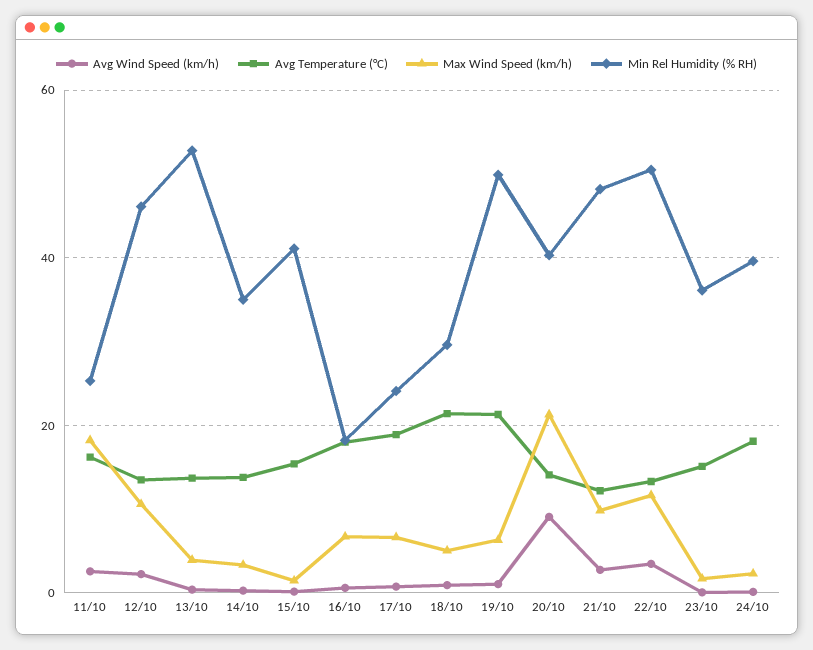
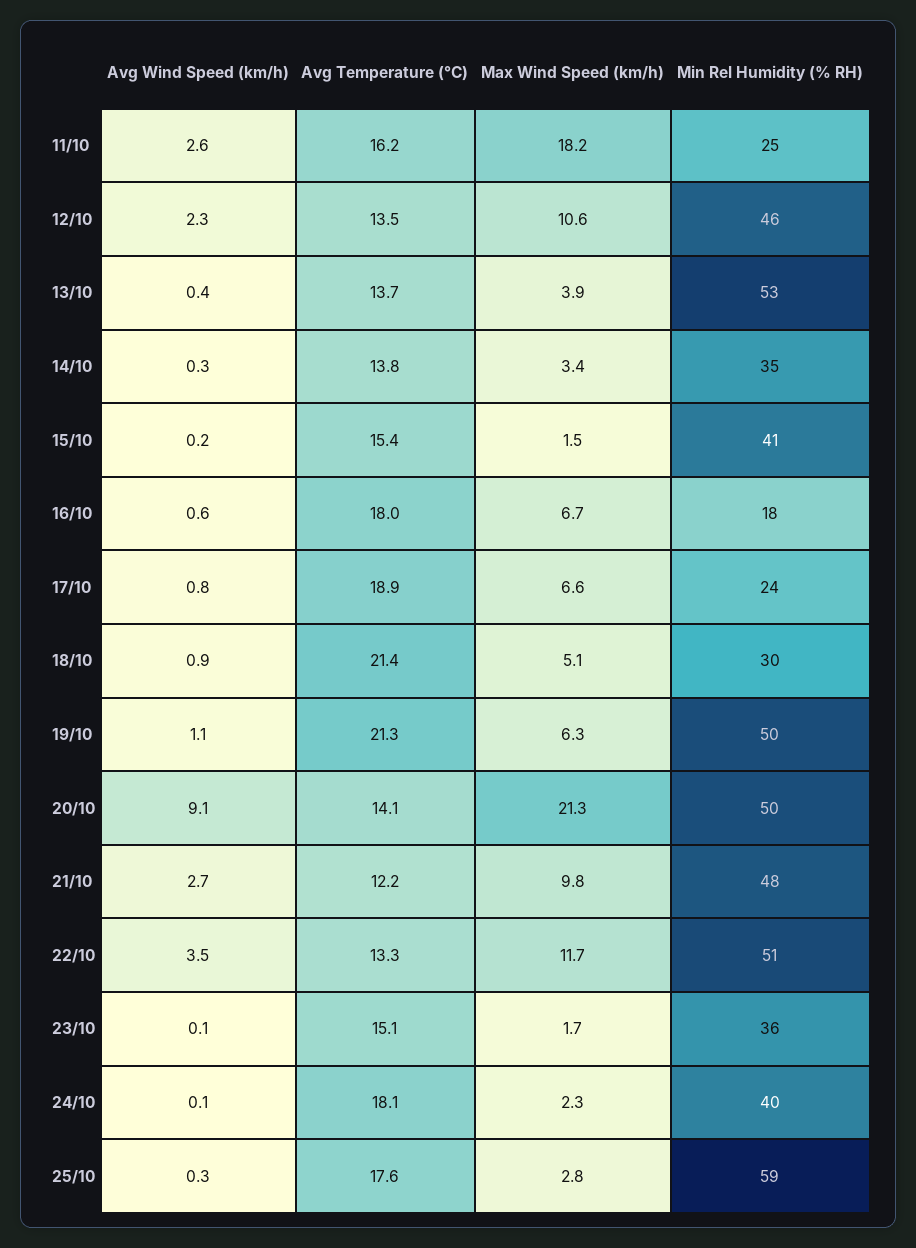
Min Rel Humidity (% RH), 20/10: 40 -> 50
Avg Wind Speed (km/h), 25/10: none -> 0.3
Avg Temperature (°C), 25/10: none -> 17.6
Max Wind Speed (km/h), 25/10: none -> 2.8
Min Rel Humidity (% RH), 25/10: none -> 59

